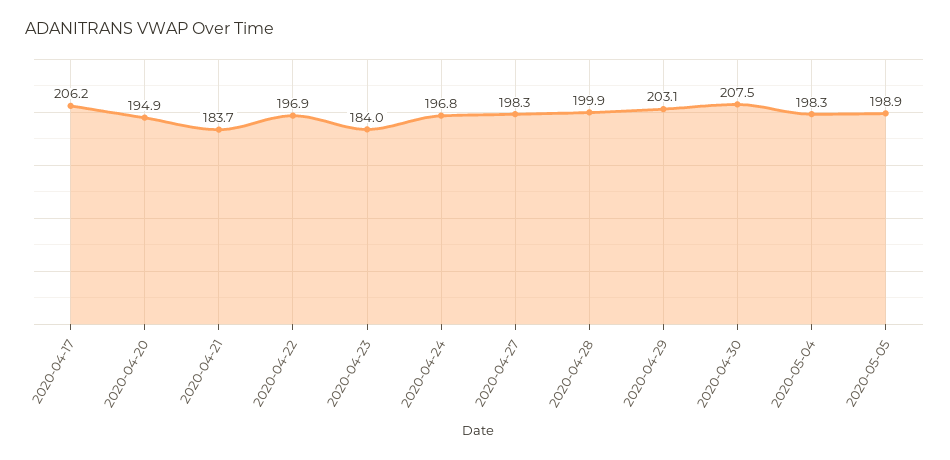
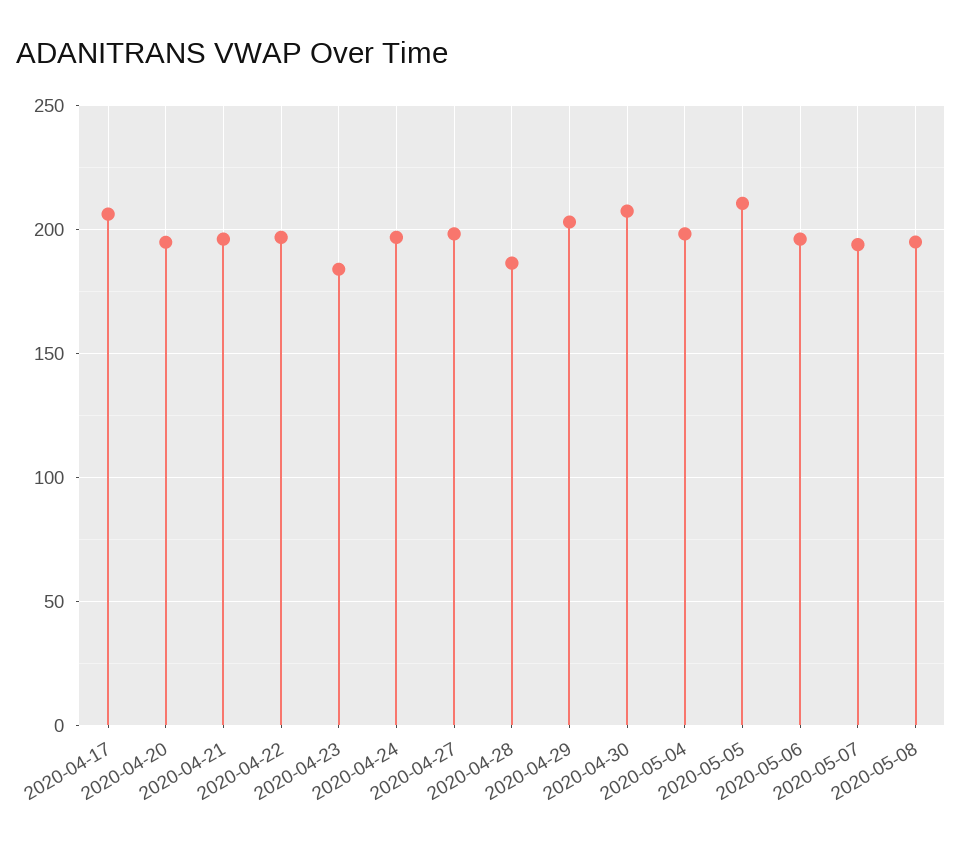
2020-04-21: 183.7 -> 195
2020-04-28: 199.9 -> 185
2020-05-05: 198.9 -> 210
2020-05-06: none -> 195
2020-05-07: none -> 195
2020-05-08: none -> 195

